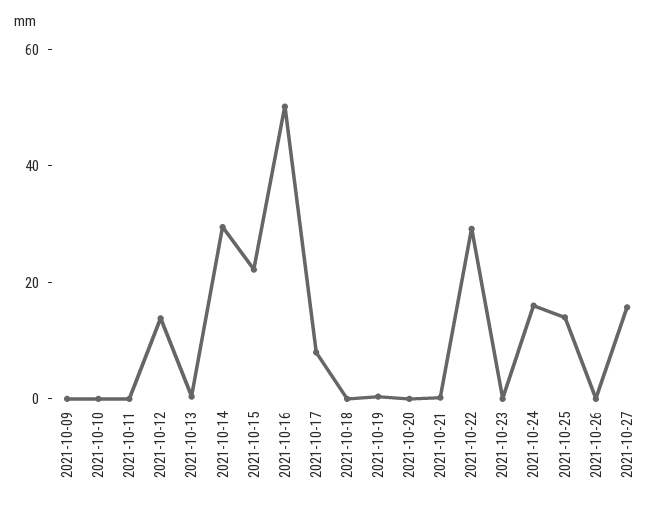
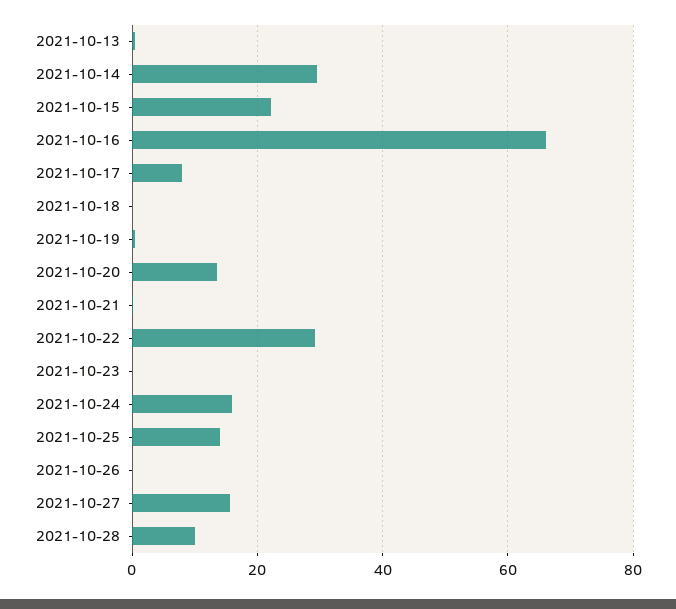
2021-10-09: 0 -> none
2021-10-10: 0 -> none
2021-10-11: 0 -> none
2021-10-12: 15 -> none
2021-10-16: 50 -> 66
2021-10-20: 0 -> 14
2021-10-28: none -> 10

